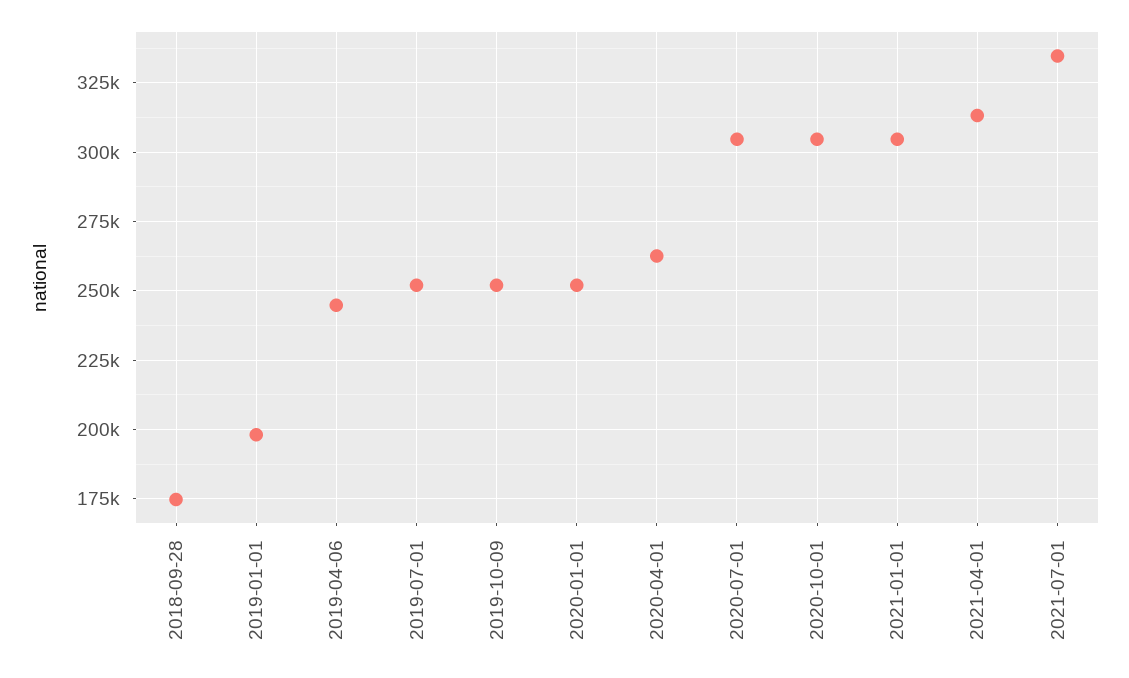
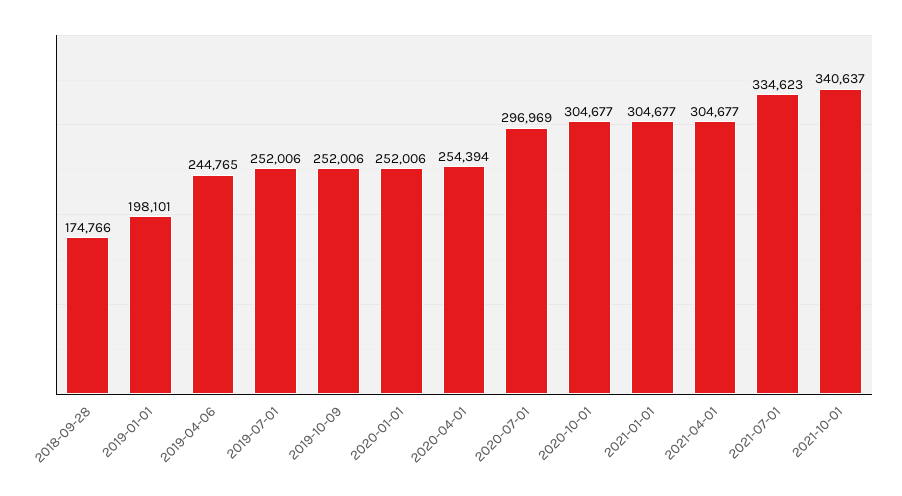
2020-04-01: 262500 -> 254394
2020-07-01: 305000 -> 296969
2021-04-01: 312500 -> 304677
2021-10-01: none -> 340637

